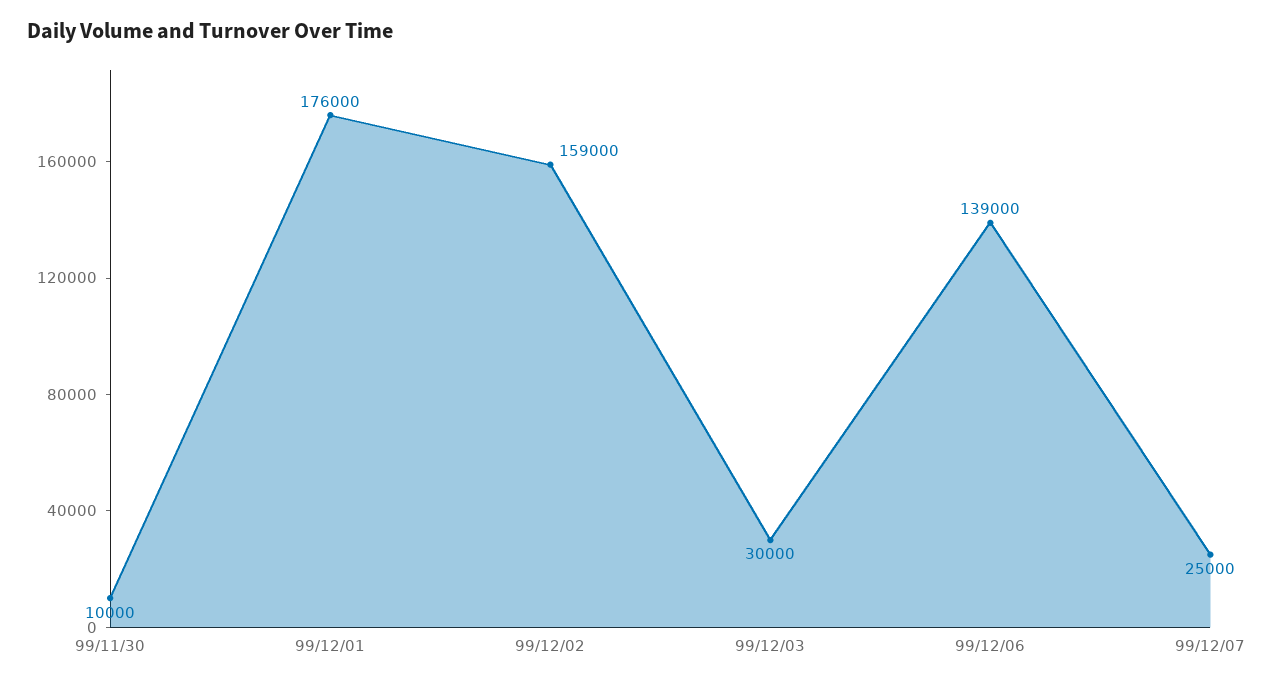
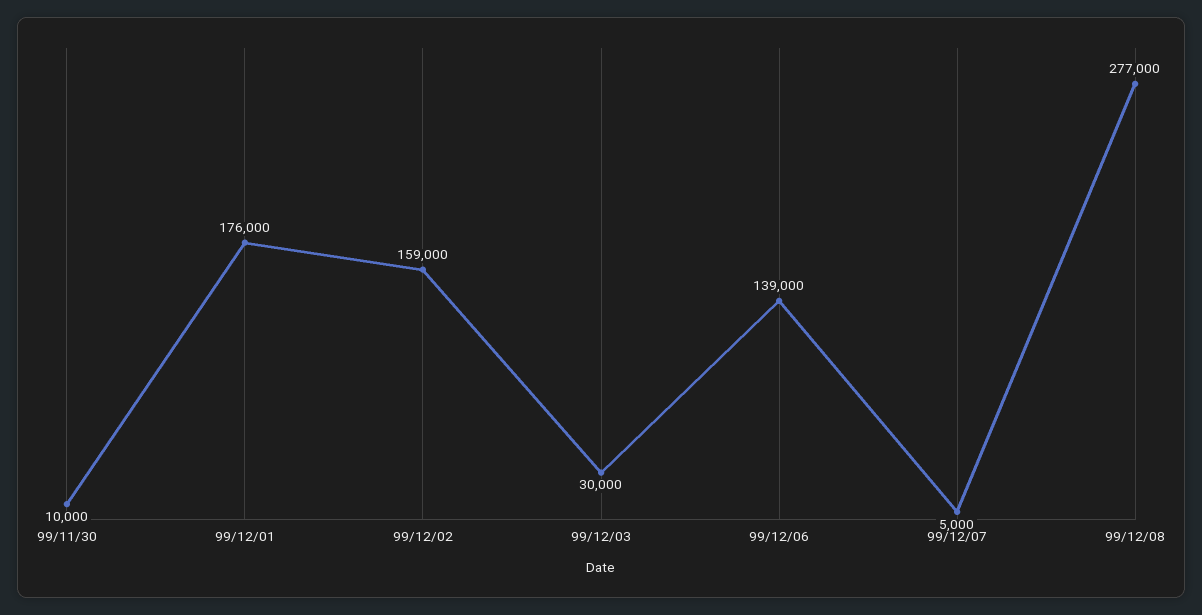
99/12/07: 25000 -> 5000
99/12/08: none -> 277000

